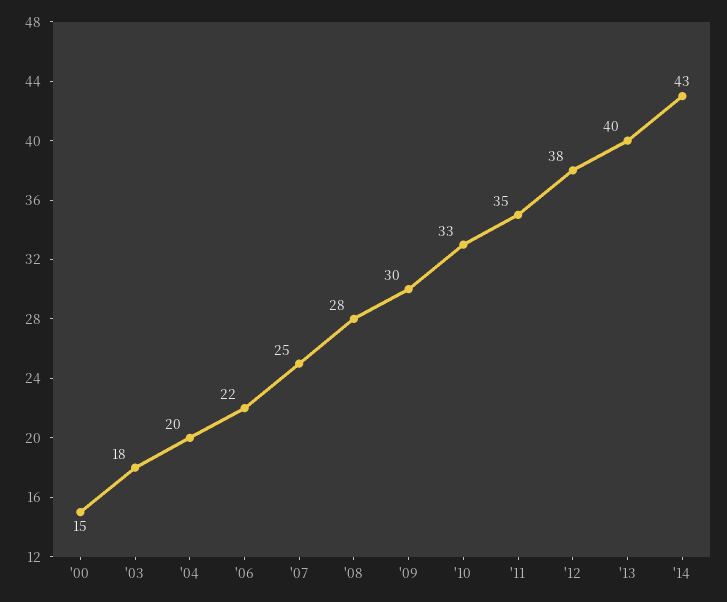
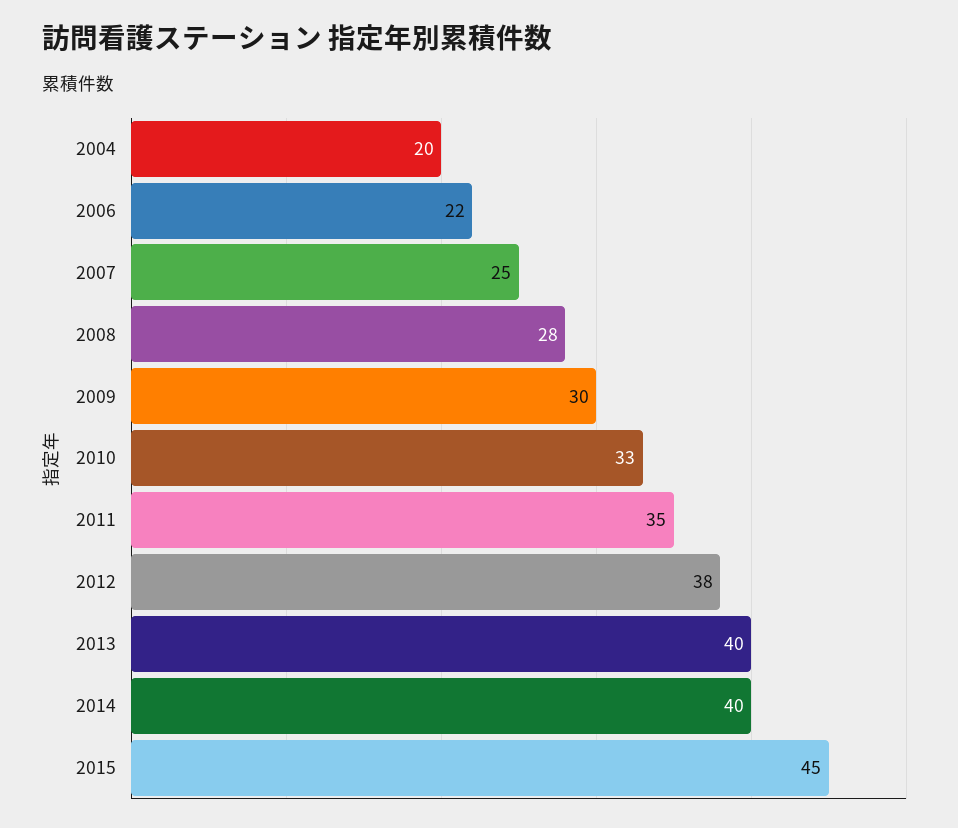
'00: 15 -> none
'03: 18 -> none
'14: 43 -> 40
2015: none -> 45

